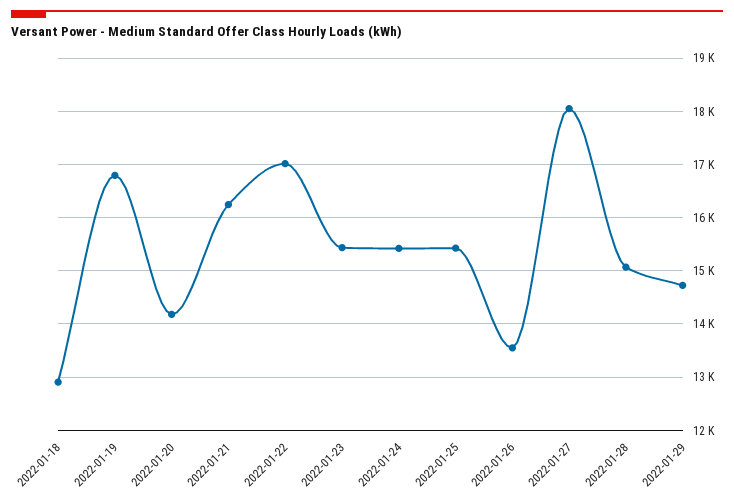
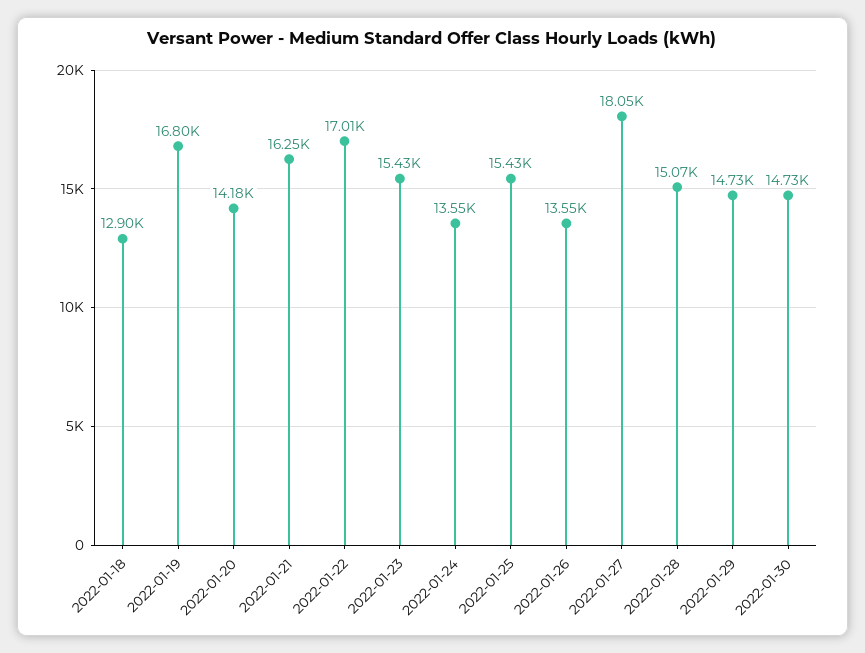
2022-01-24: 15400 -> 13550
2022-01-30: none -> 14730

